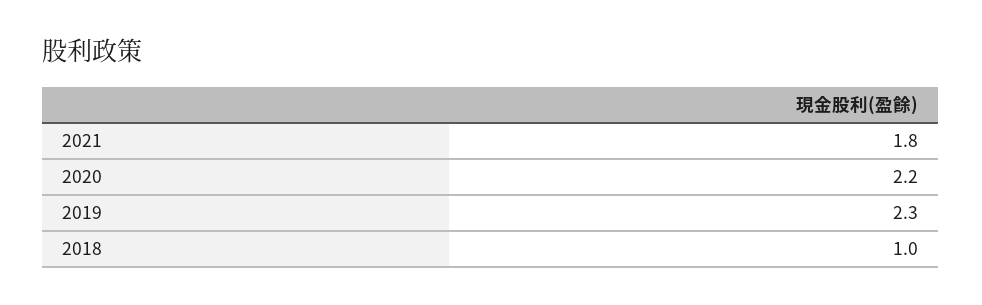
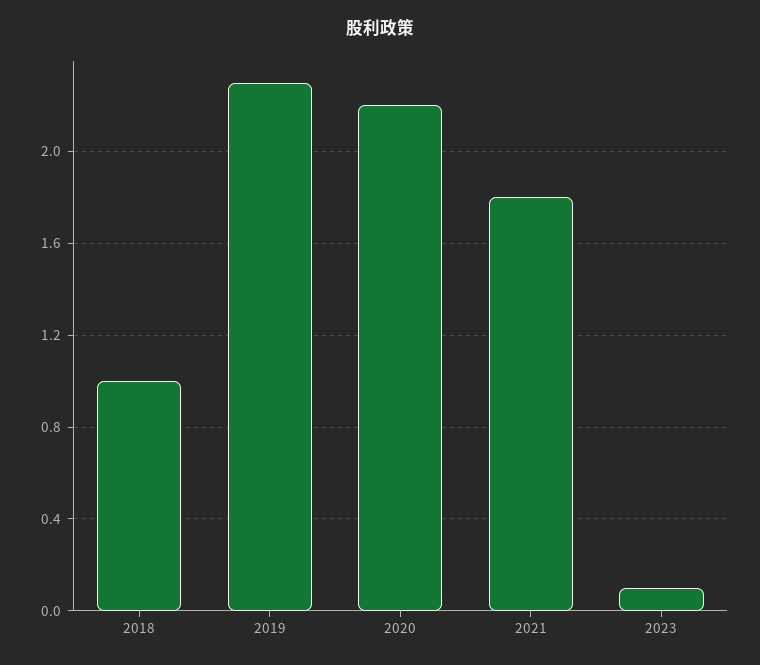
2023: none -> 0.1

